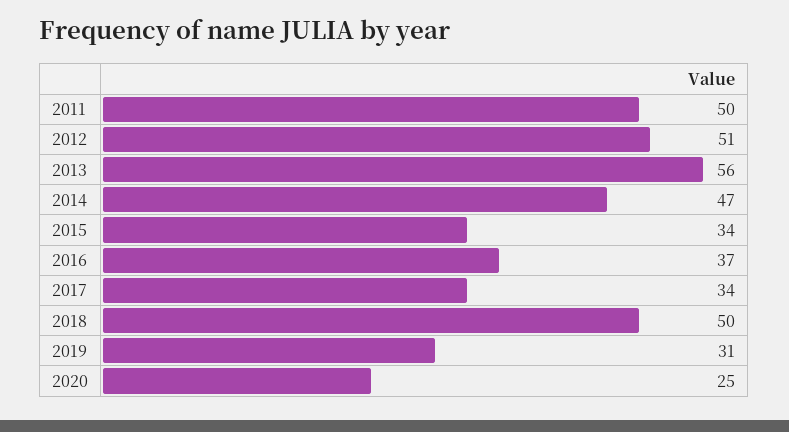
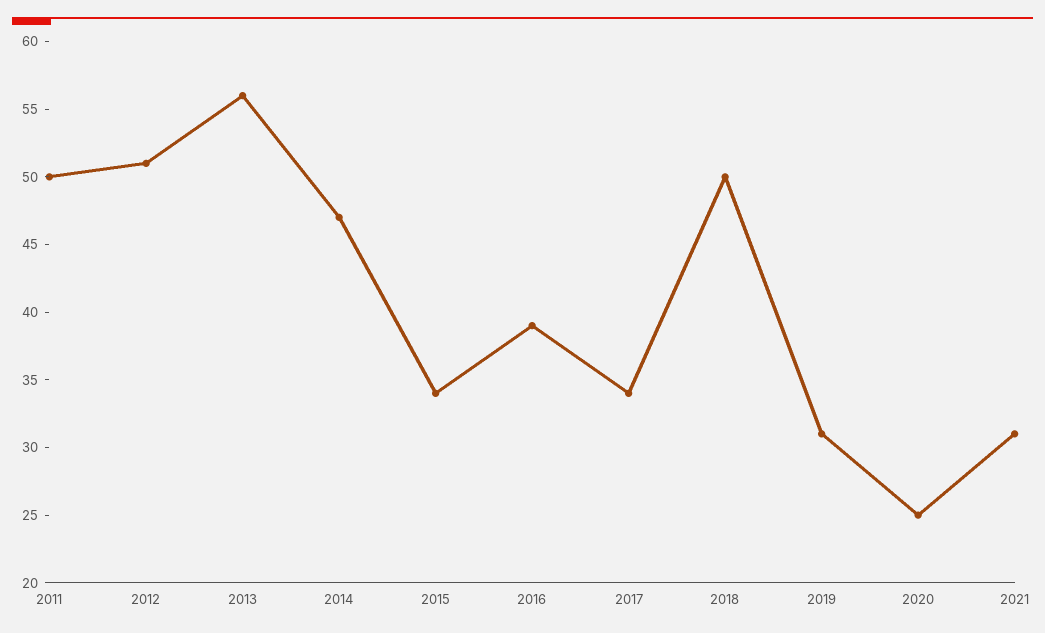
2016: 37 -> 39
2021: none -> 31

